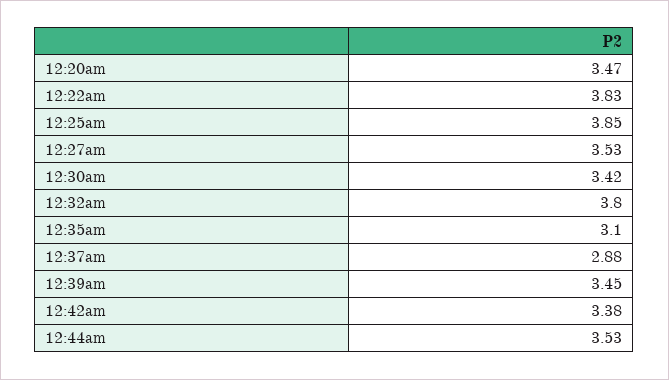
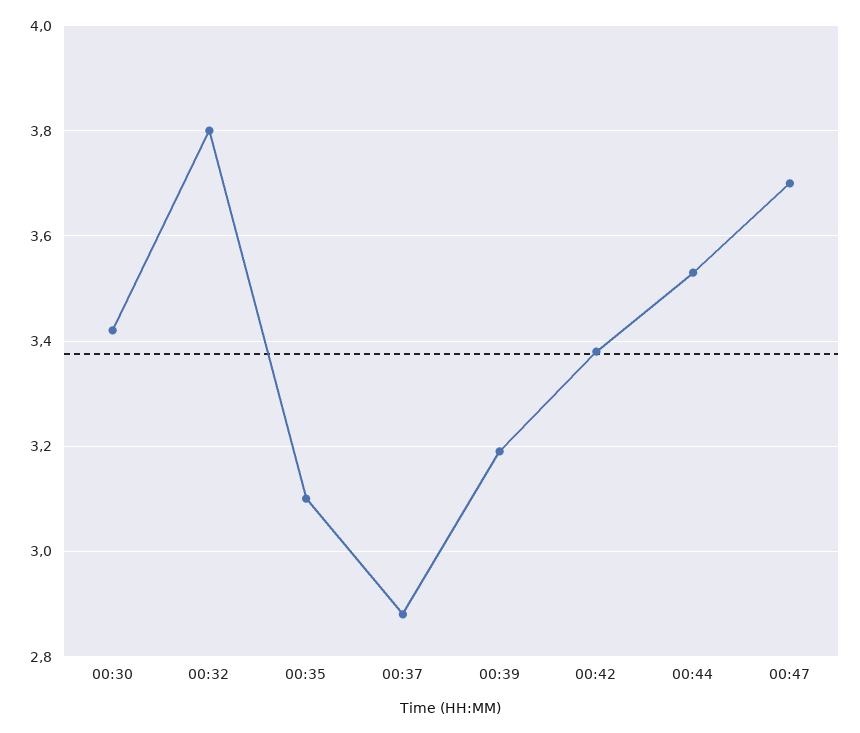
12:20am: 3.47 -> none
12:22am: 3.83 -> none
12:25am: 3.85 -> none
12:27am: 3.53 -> none
12:39am: 3.45 -> 3.2
00:47: none -> 3.7

